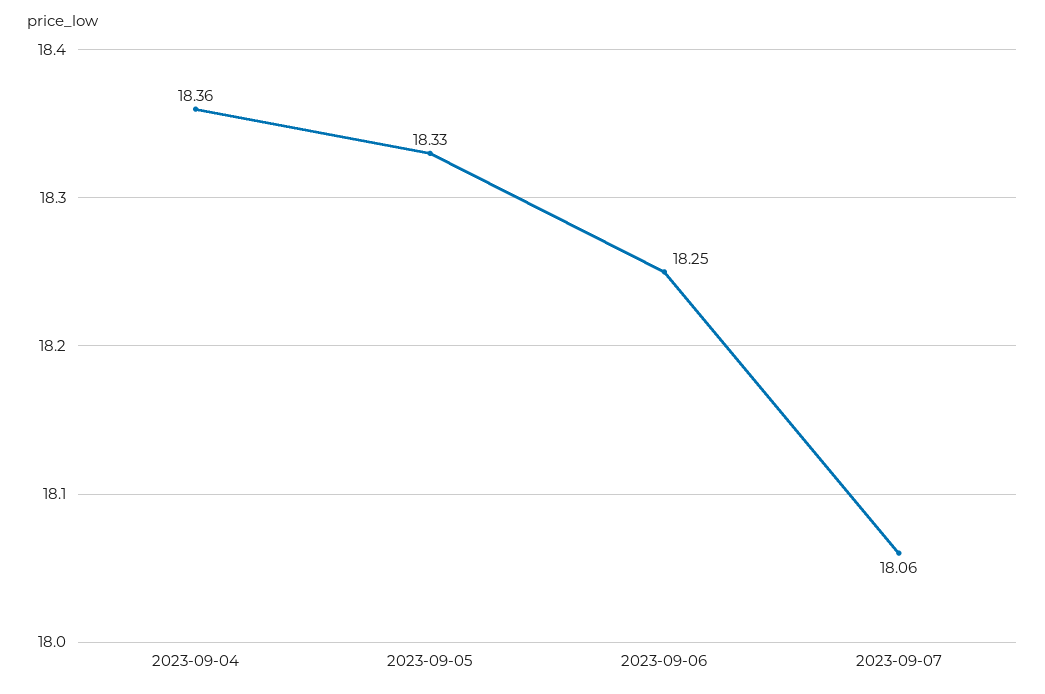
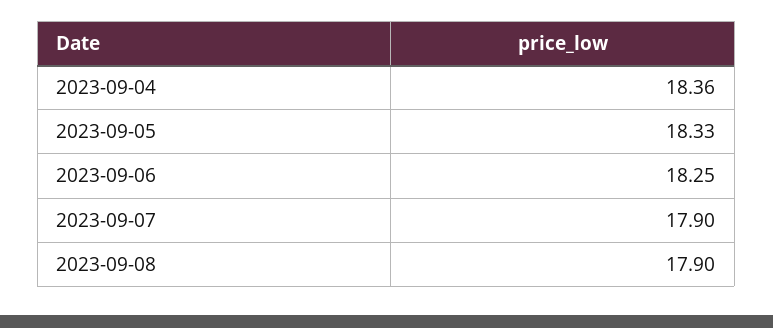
2023-09-07: 18.06 -> 17.9
2023-09-08: none -> 17.9

